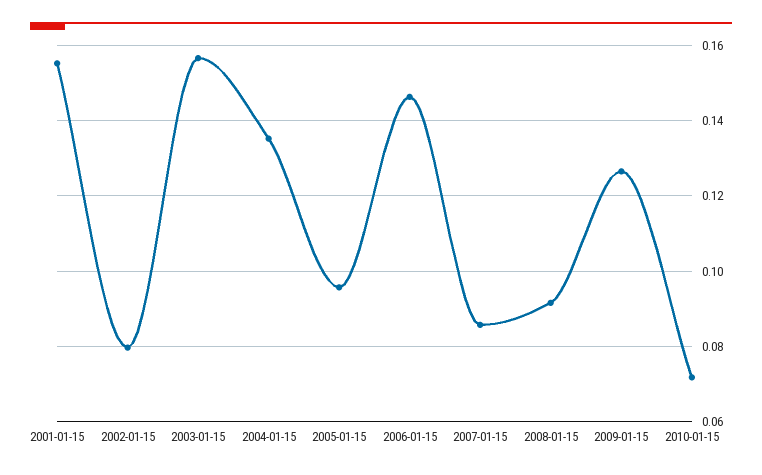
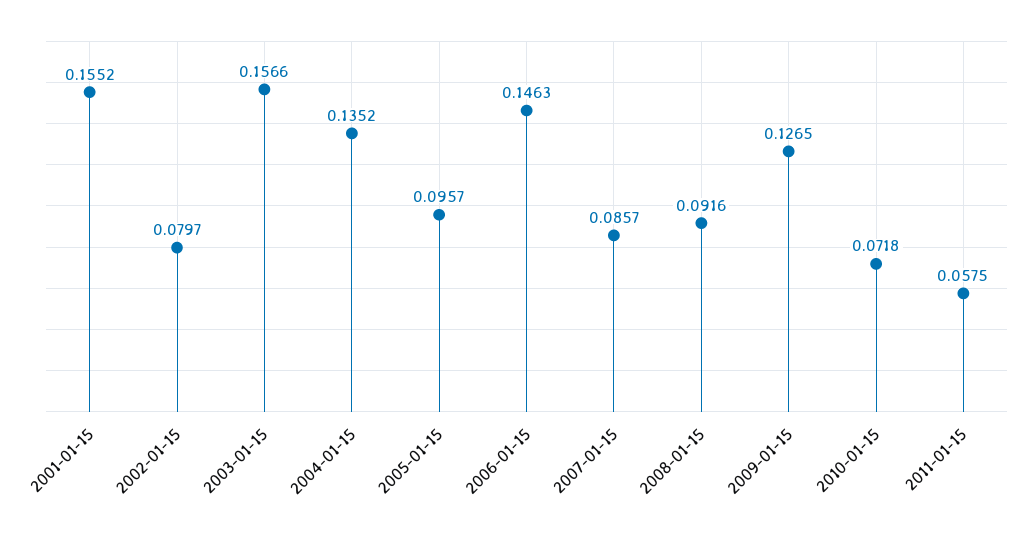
2011-01-15: none -> 0.0575

